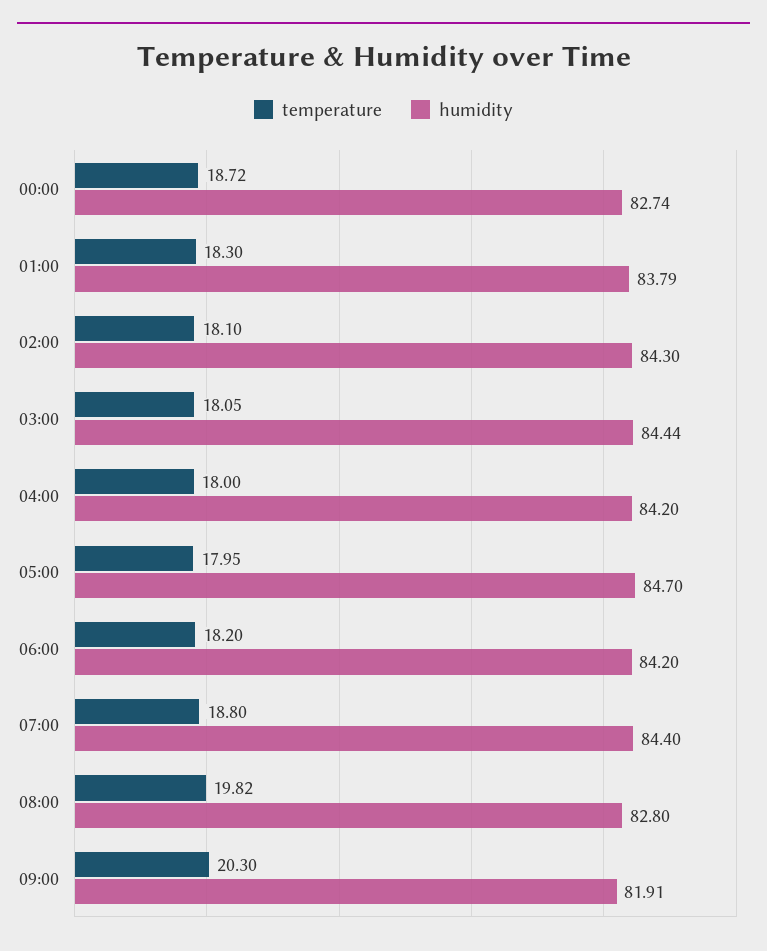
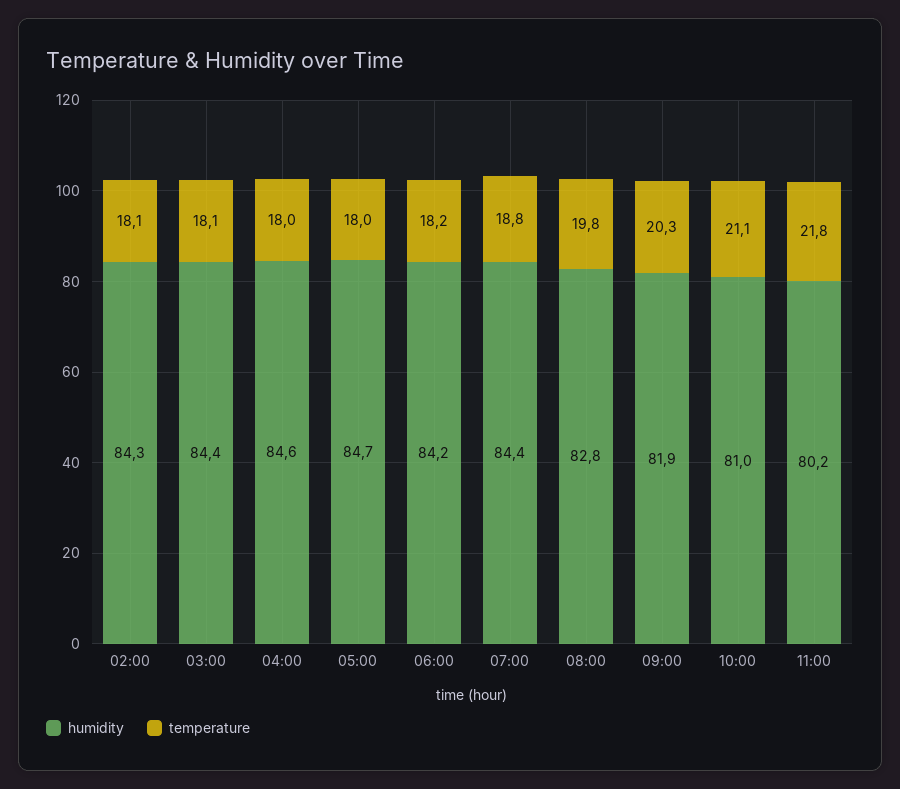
temperature, 00:00: 18.72 -> none
humidity, 00:00: 82.74 -> none
temperature, 01:00: 18.3 -> none
humidity, 01:00: 83.79 -> none
humidity, 04:00: 84.2 -> 84.6
humidity, 10:00: none -> 81
temperature, 10:00: none -> 21.1
humidity, 11:00: none -> 80.2
temperature, 11:00: none -> 21.8

